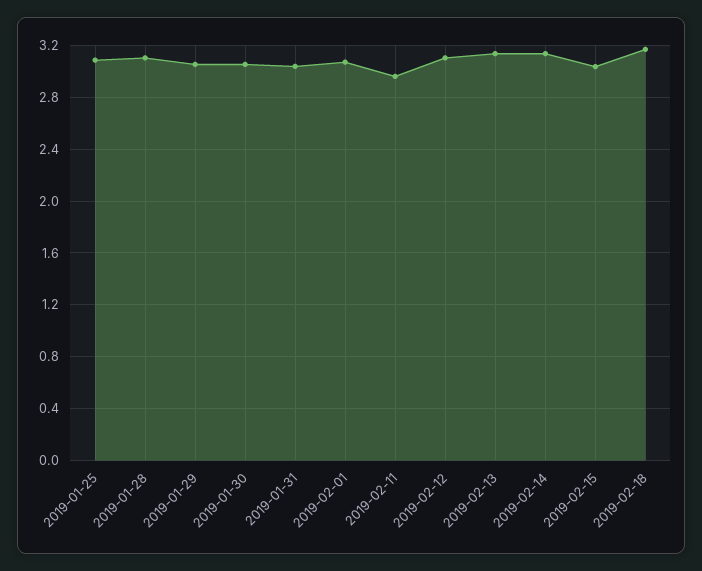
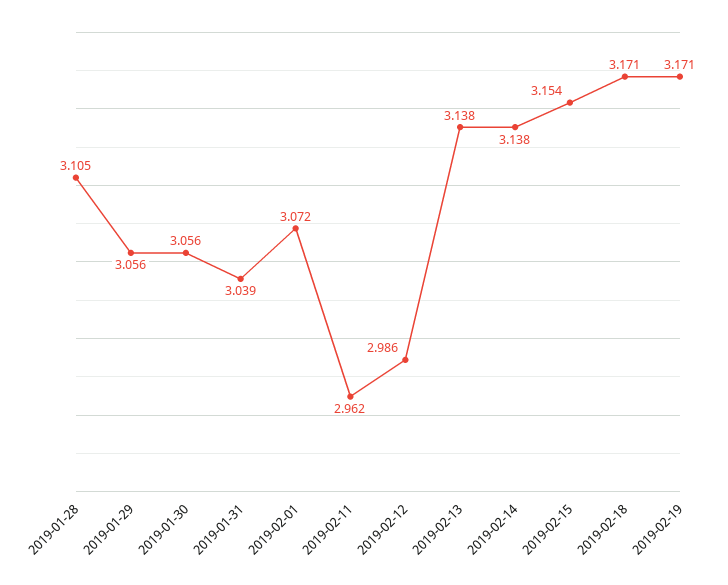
2019-01-25: 3.1 -> none
2019-02-12: 3.1 -> 2.986
2019-02-15: 3.05 -> 3.154
2019-02-19: none -> 3.171

